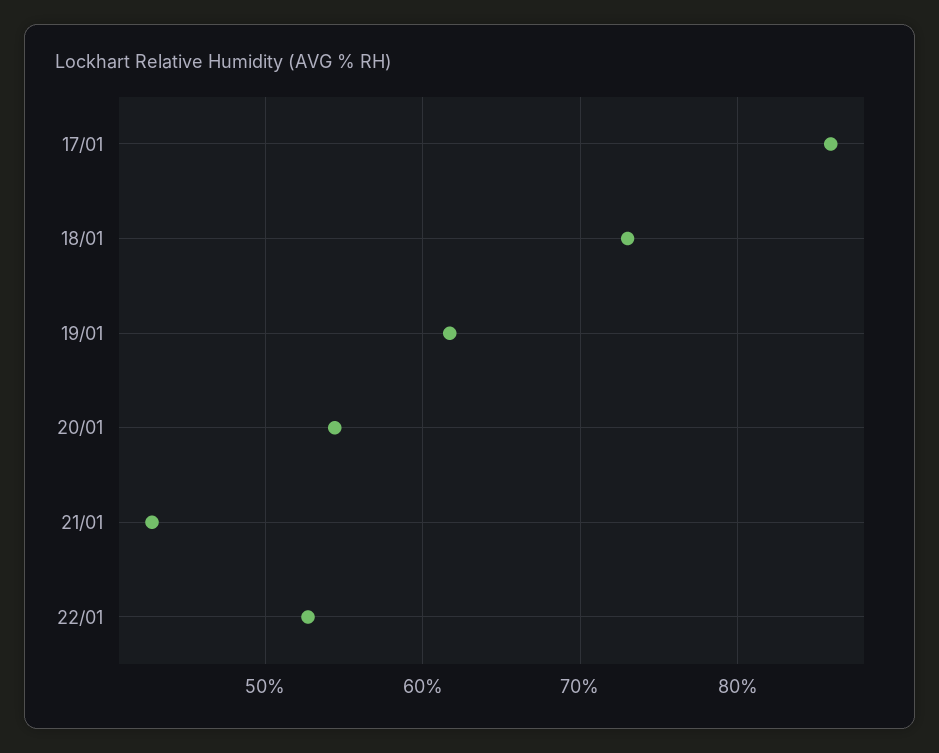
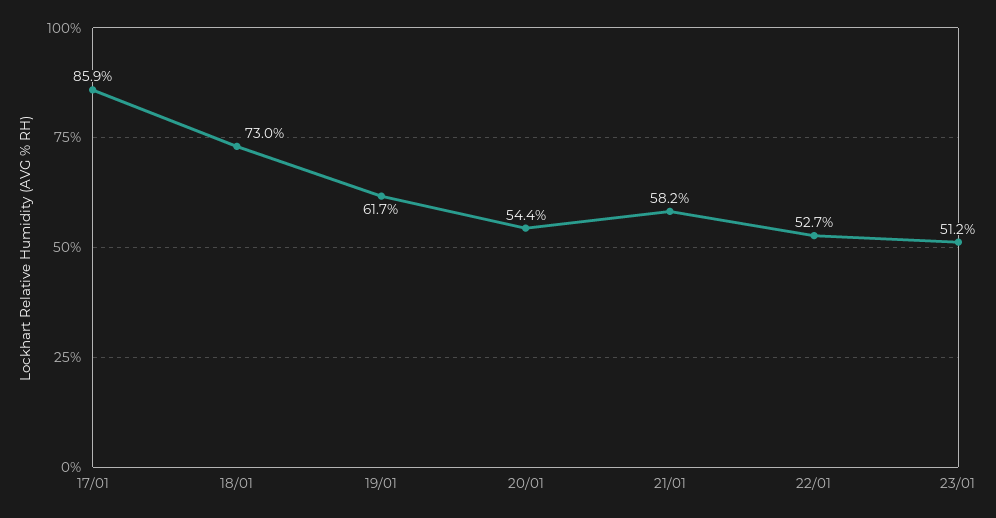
21/01: 43 -> 58.2
23/01: none -> 51.2

